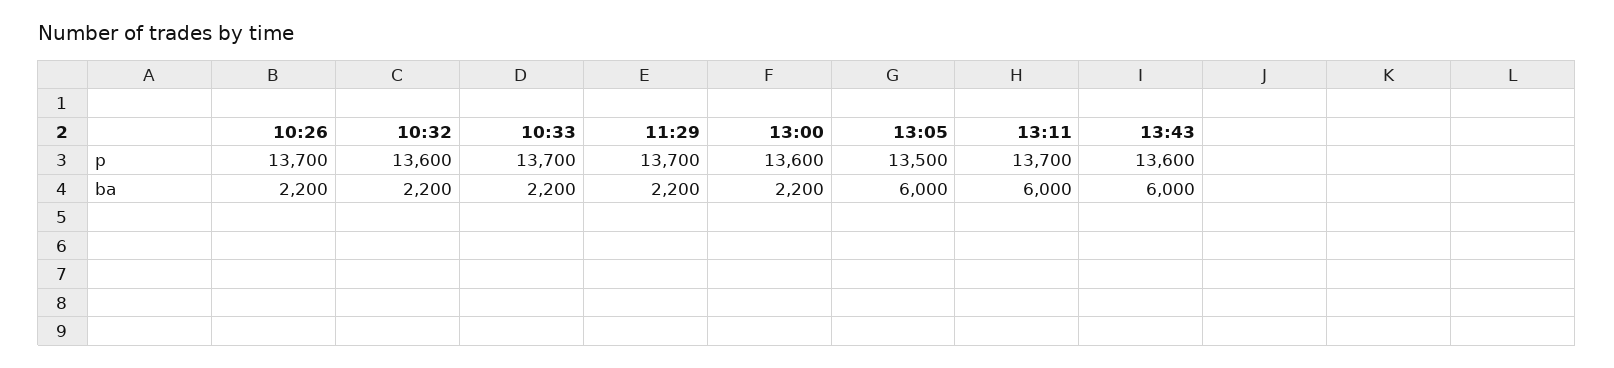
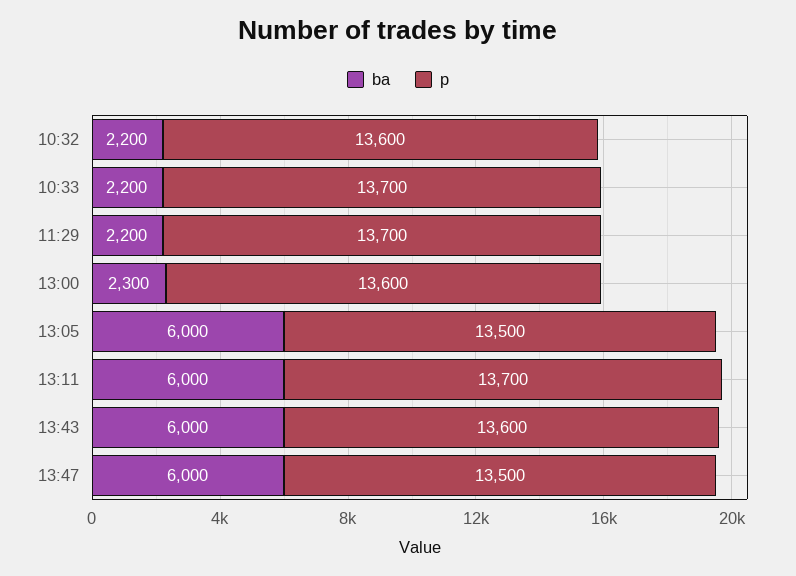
p, 10:26: 13700 -> none
ba, 10:26: 2200 -> none
ba, 13:00: 2200 -> 2300
ba, 13:47: none -> 6000
p, 13:47: none -> 13500

